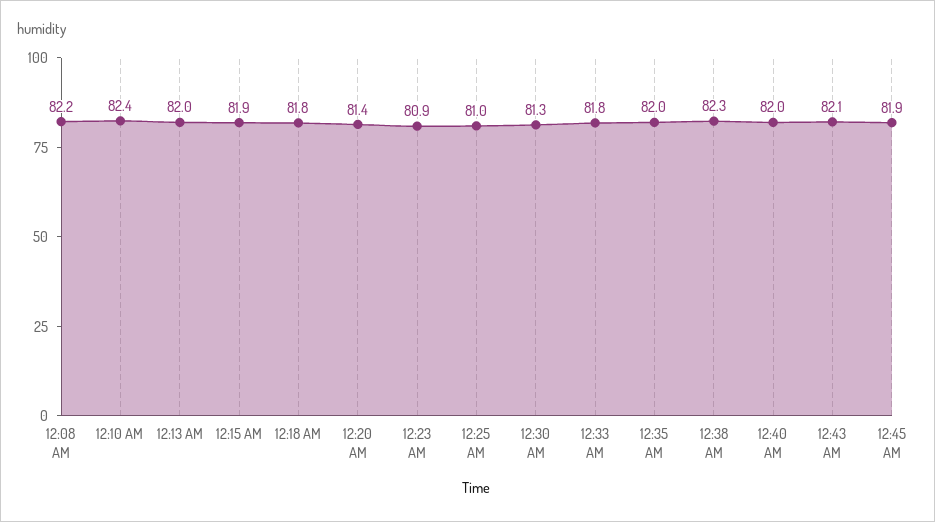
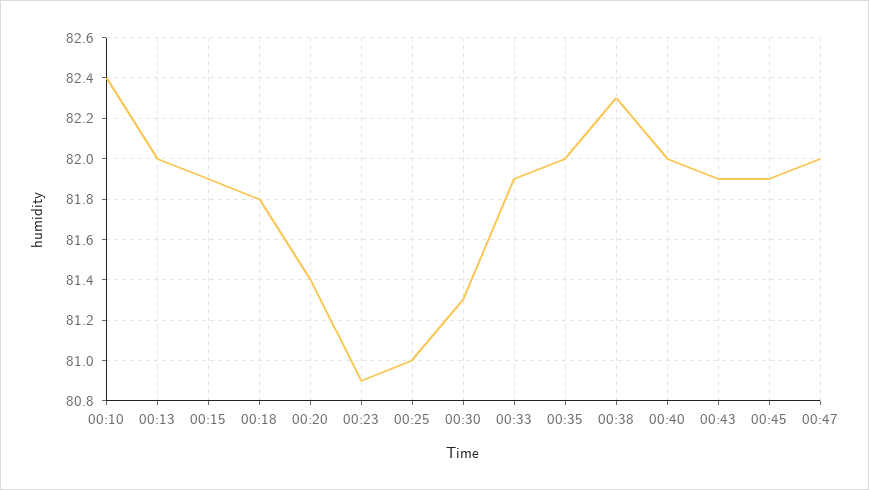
12:08 AM: 82.2 -> none
12:33 AM: 81.8 -> 81.9
12:43 AM: 82.1 -> 81.9
00:47: none -> 82

